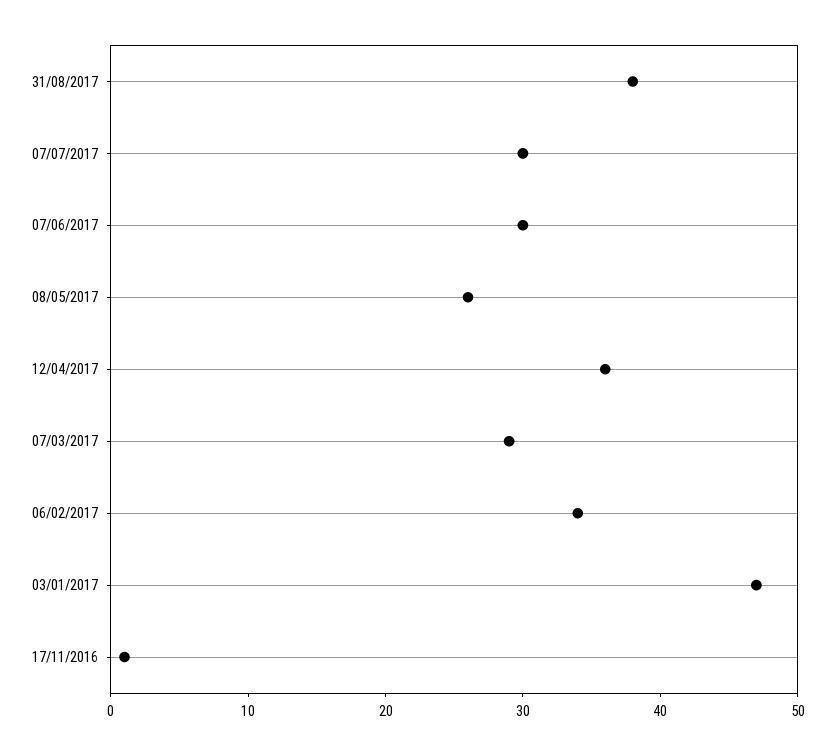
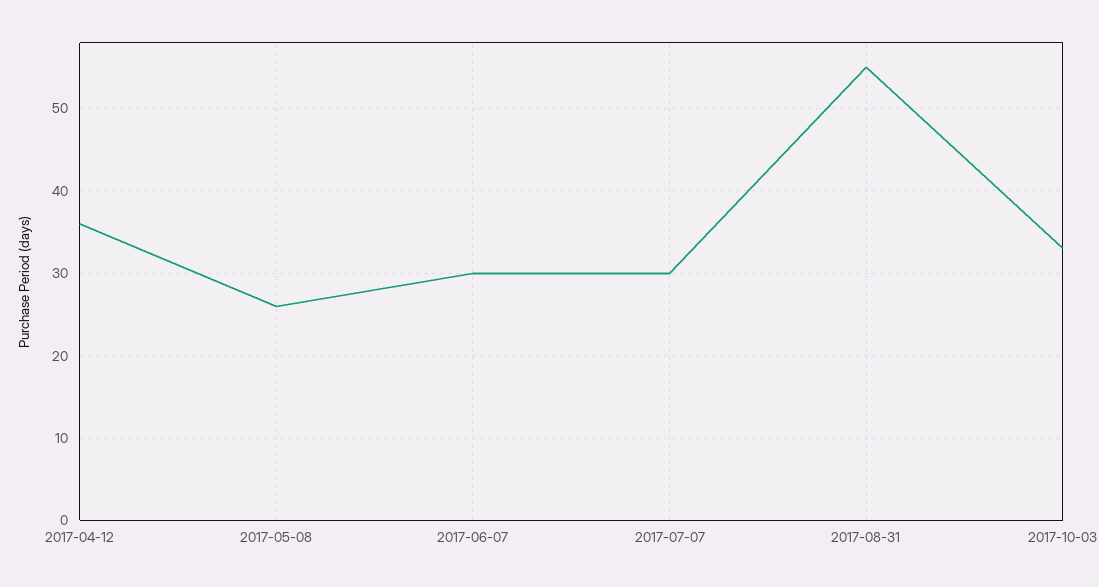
31/08/2017: 38 -> 55
07/03/2017: 29 -> none
06/02/2017: 34 -> none
03/01/2017: 47 -> none
17/11/2016: 1 -> none
2017-10-03: none -> 33

